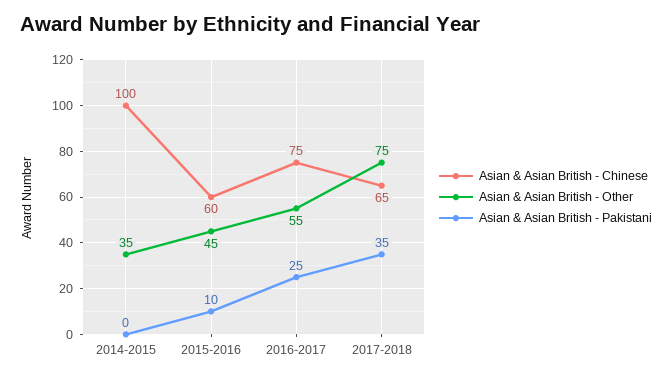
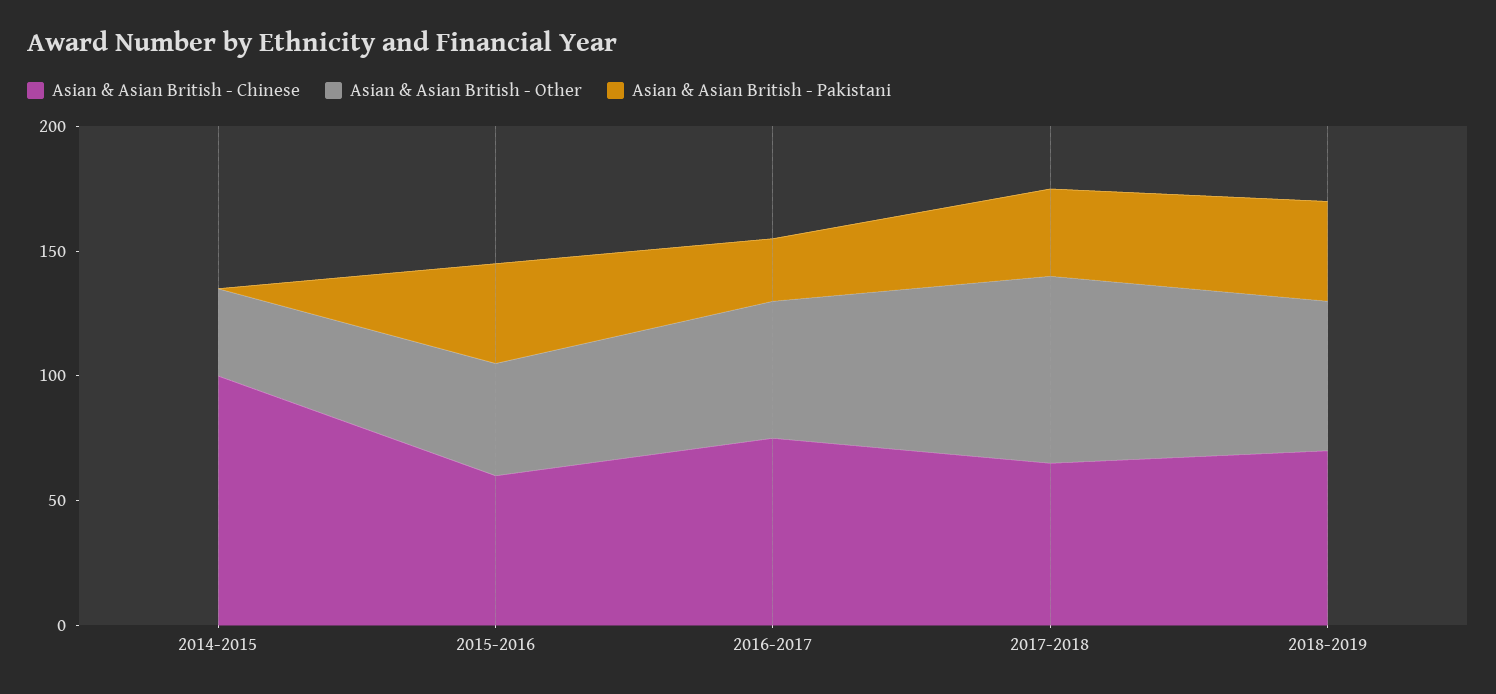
Asian & Asian British - Pakistani, 2015-2016: 10 -> 40
Asian & Asian British - Chinese, 2018-2019: none -> 70
Asian & Asian British - Other, 2018-2019: none -> 60
Asian & Asian British - Pakistani, 2018-2019: none -> 40

